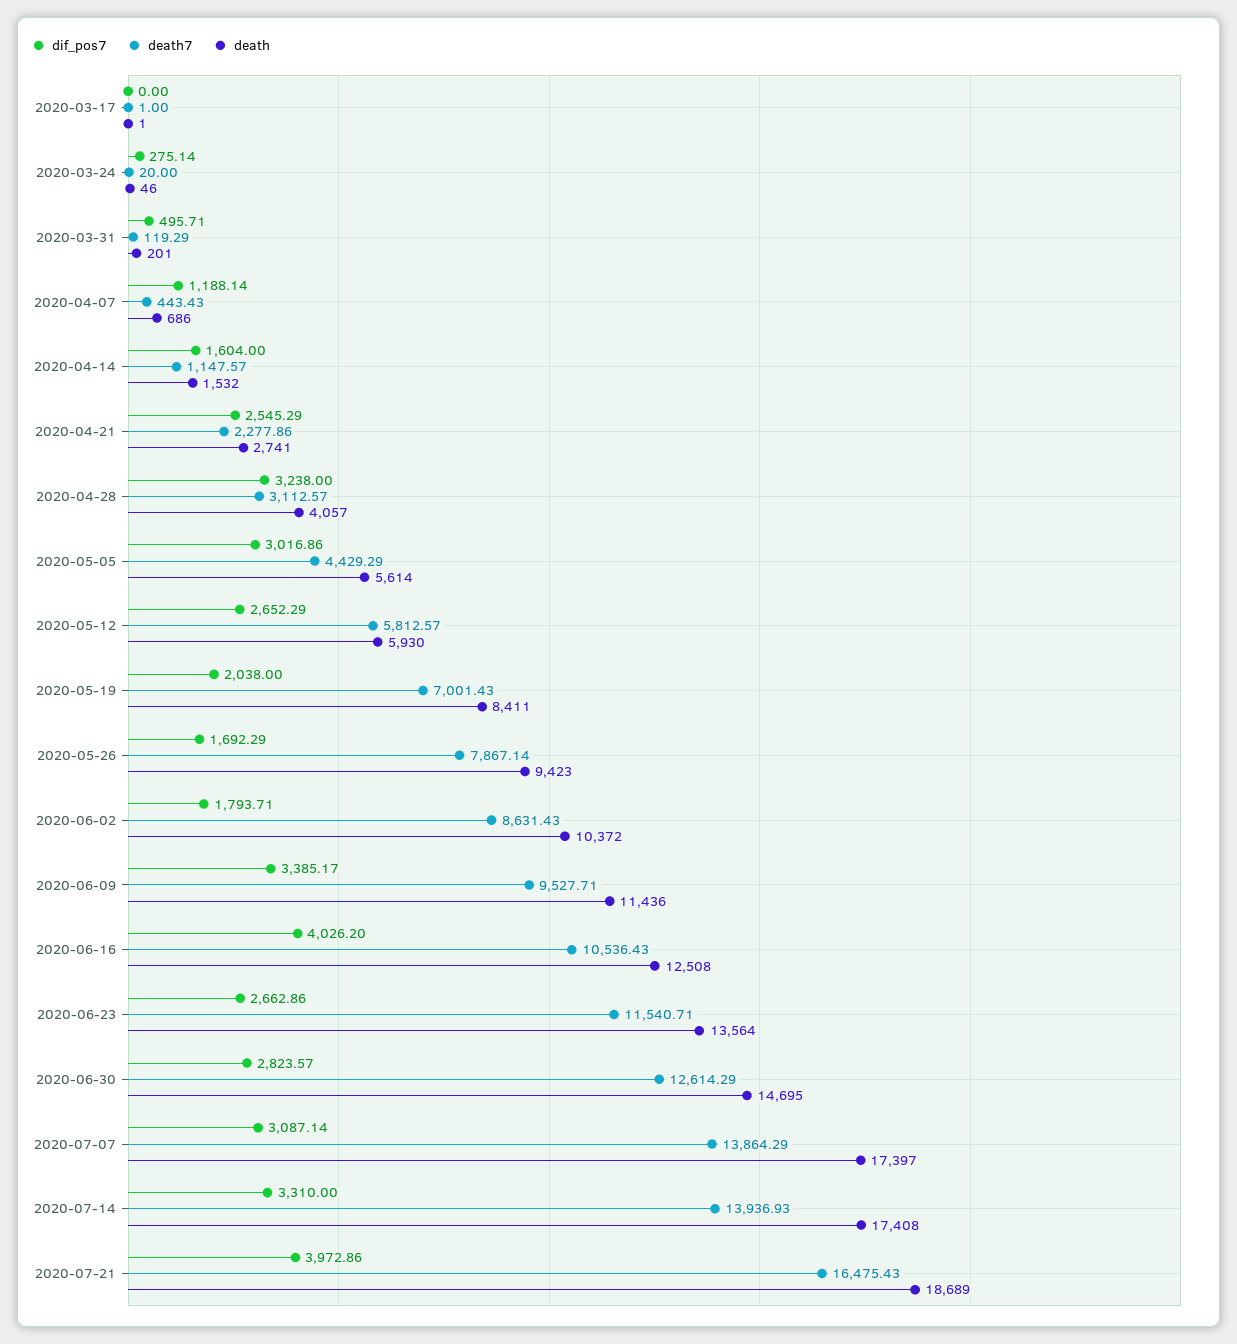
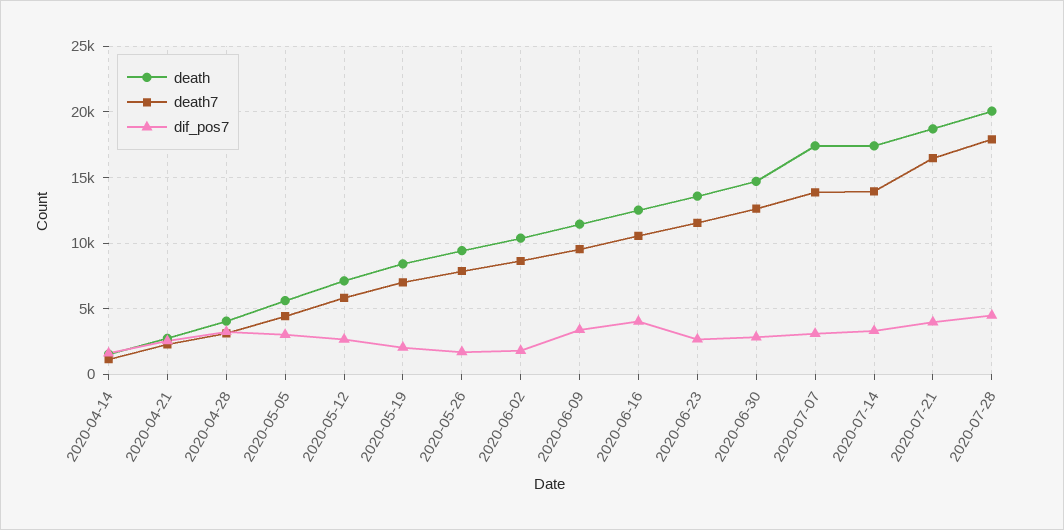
dif_pos7, 2020-03-17: 0 -> none
death7, 2020-03-17: 1 -> none
death, 2020-03-17: 1 -> none
dif_pos7, 2020-03-24: 275.14 -> none
death7, 2020-03-24: 20 -> none
death, 2020-03-24: 46 -> none
dif_pos7, 2020-03-31: 495.71 -> none
death7, 2020-03-31: 119.29 -> none
death, 2020-03-31: 201 -> none
dif_pos7, 2020-04-07: 1188.14 -> none
death7, 2020-04-07: 443.43 -> none
death, 2020-04-07: 686 -> none
death, 2020-05-12: 5930 -> 7000
death, 2020-07-28: none -> 20000
death7, 2020-07-28: none -> 18000
dif_pos7, 2020-07-28: none -> 4500

